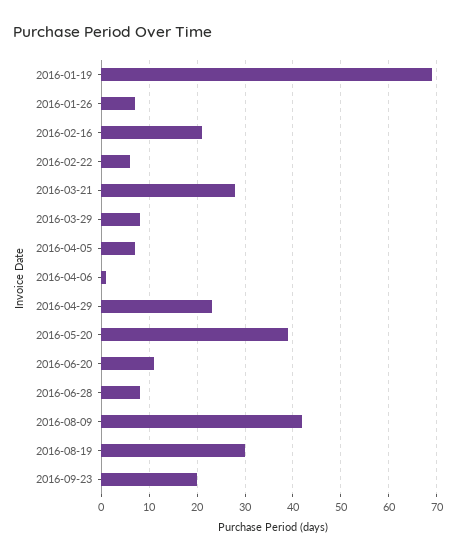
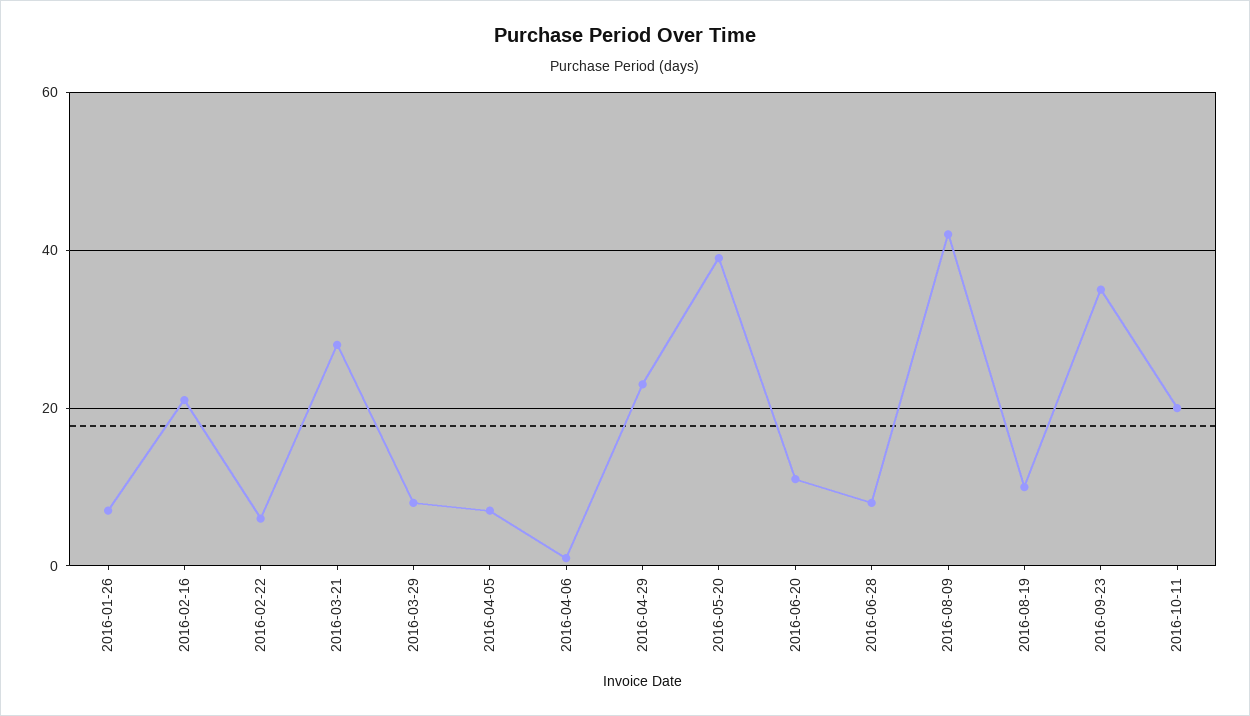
2016-01-19: 70 -> none
2016-08-19: 30 -> 10
2016-09-23: 20 -> 35
2016-10-11: none -> 20

